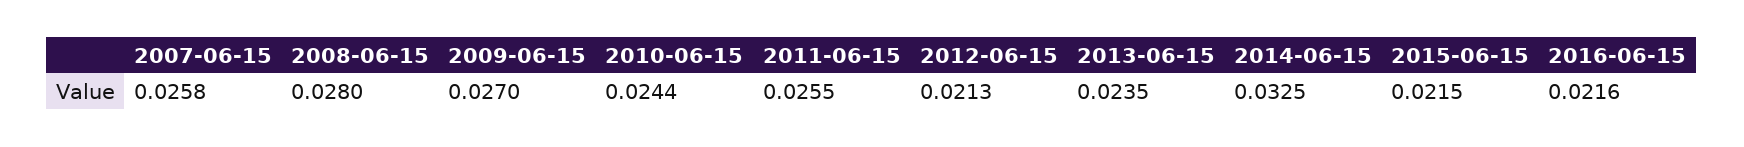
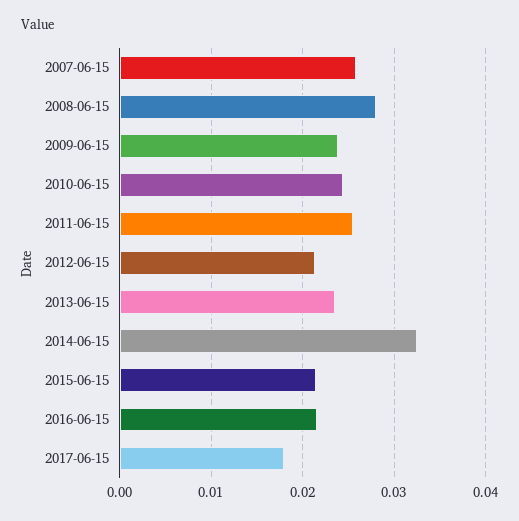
2009-06-15: 0.027 -> 0.024
2017-06-15: none -> 0.018

